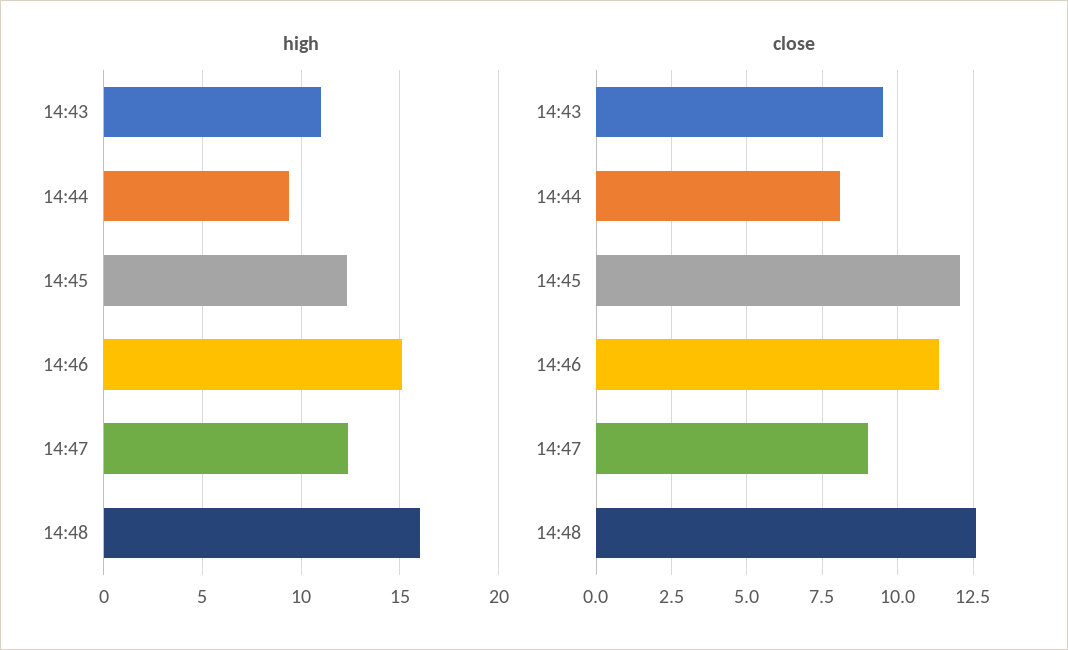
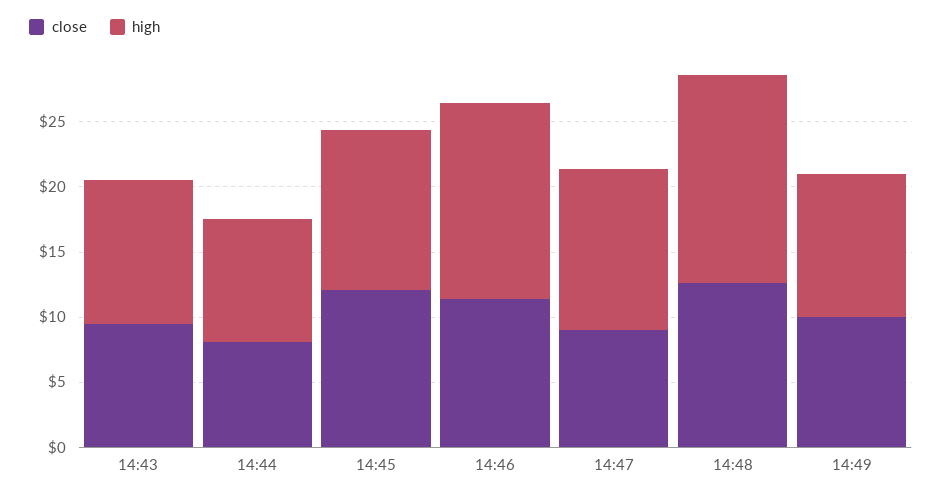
close, 14:49: none -> 10
high, 14:49: none -> 11

